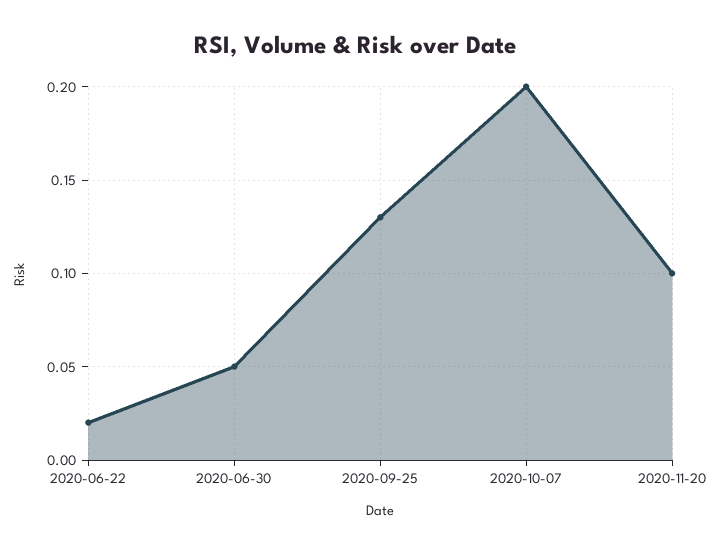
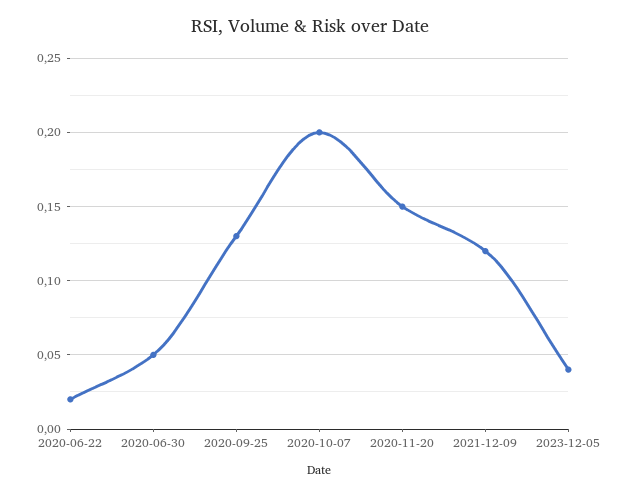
2020-11-20: 0.1 -> 0.15
2021-12-09: none -> 0.12
2023-12-05: none -> 0.04

